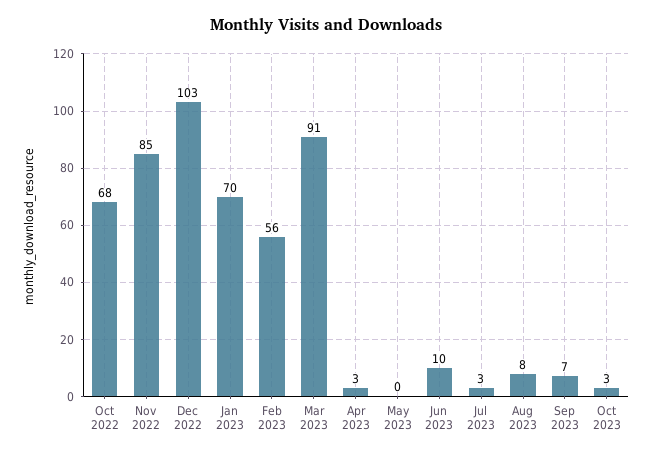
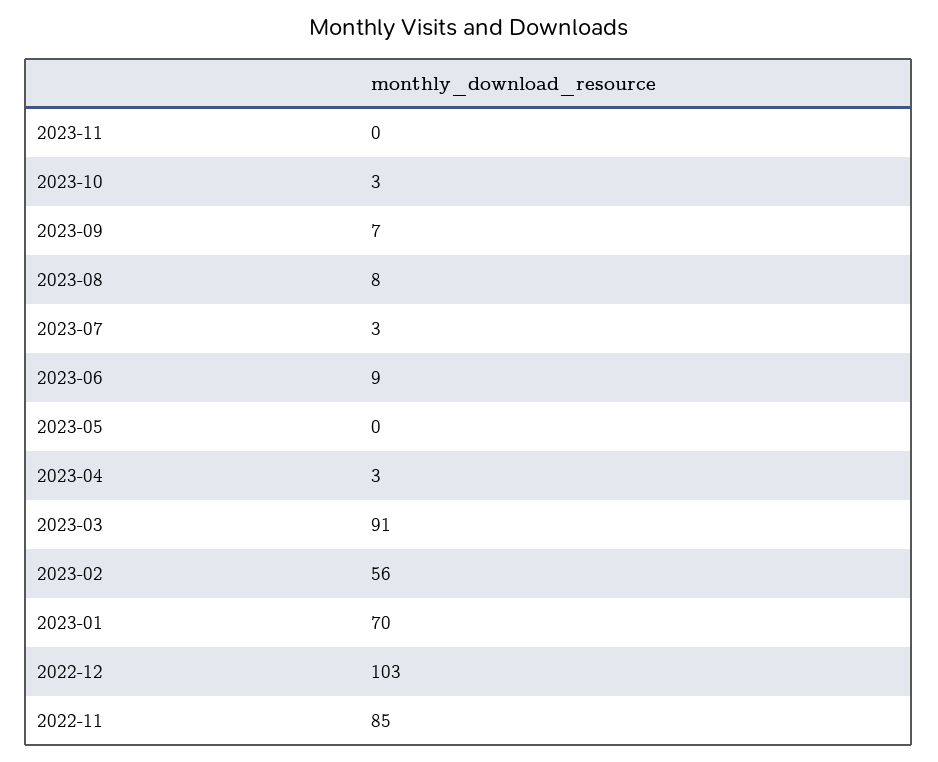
Oct 2022: 68 -> none
Jun 2023: 10 -> 9
2023-11: none -> 0

